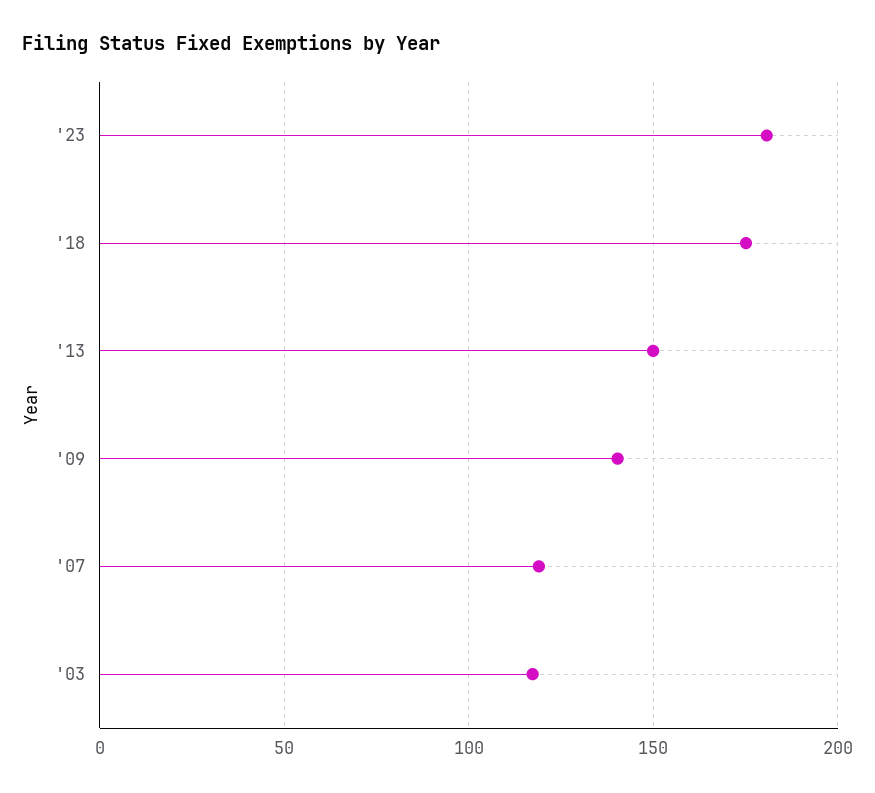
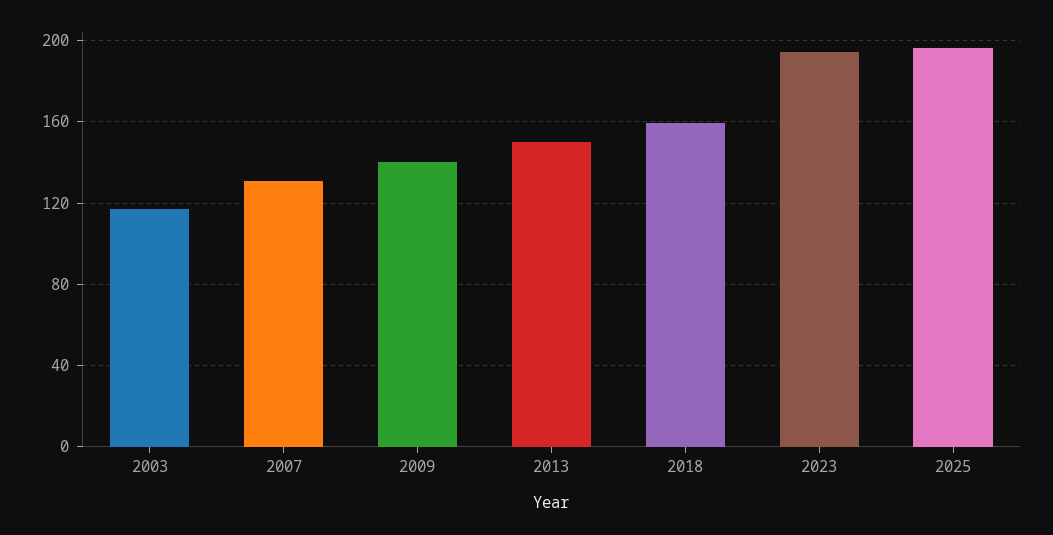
'23: 180 -> 195
'18: 175 -> 160
'07: 120 -> 130
2025: none -> 195

